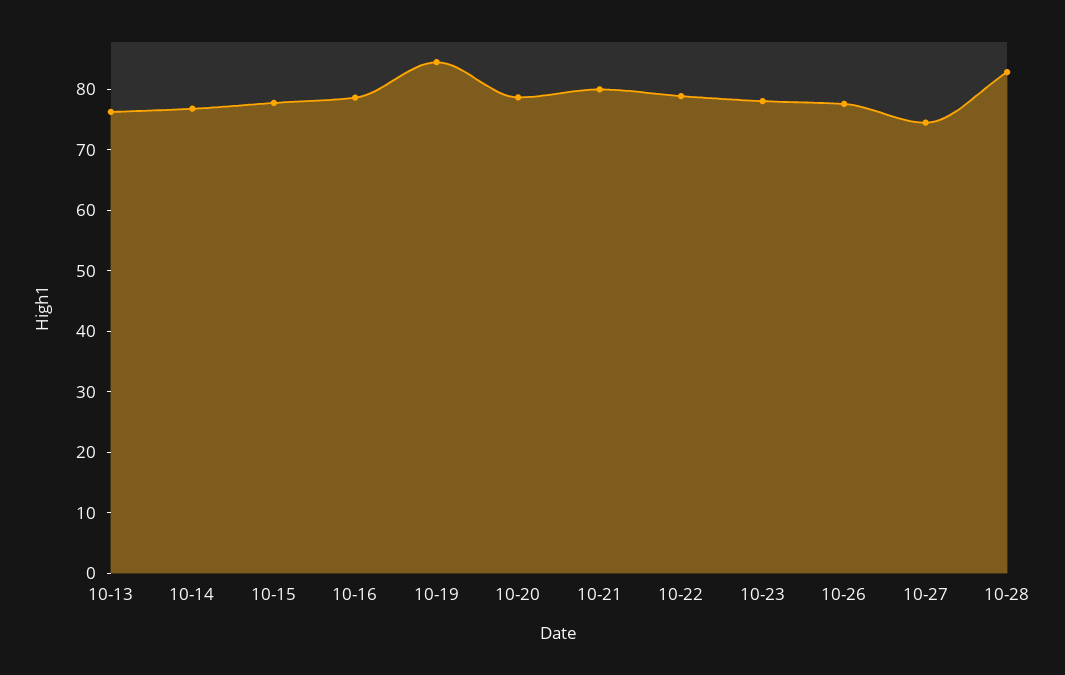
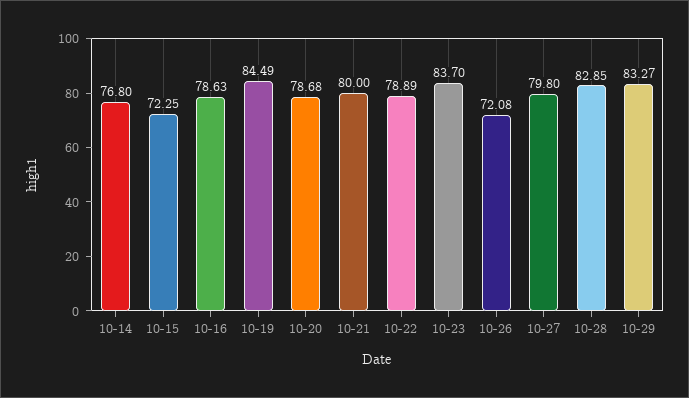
10-13: 76 -> none
10-15: 78 -> 72.25
10-23: 78 -> 83.7
10-26: 78 -> 72.08
10-27: 74 -> 79.8
10-29: none -> 83.27

